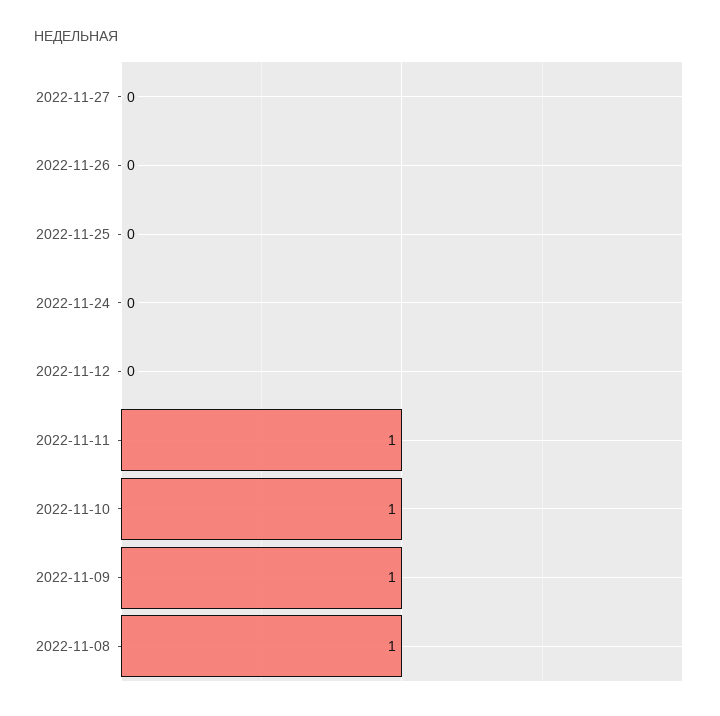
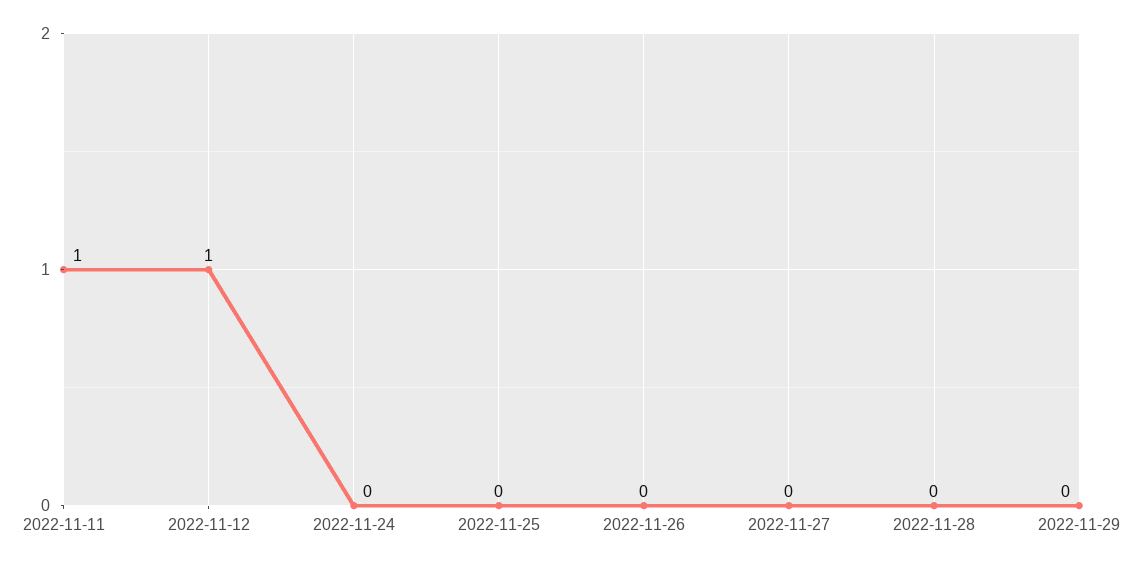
2022-11-12: 0 -> 1
2022-11-10: 1 -> none
2022-11-09: 1 -> none
2022-11-08: 1 -> none
2022-11-28: none -> 0
2022-11-29: none -> 0

